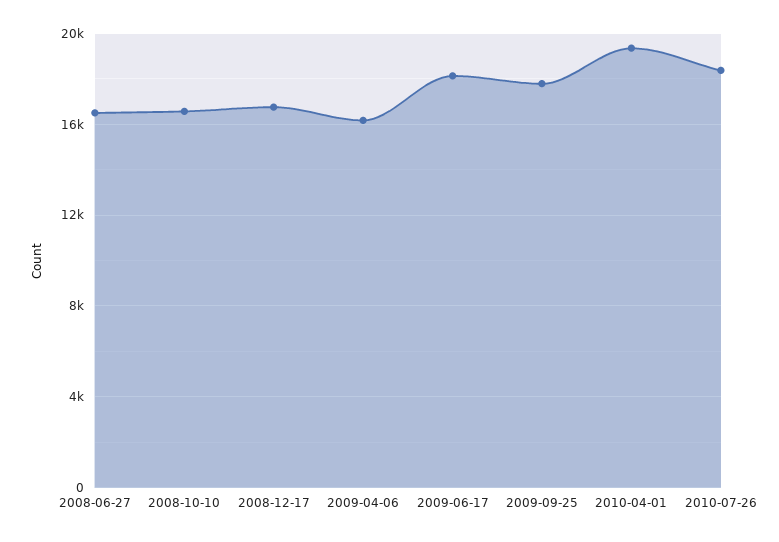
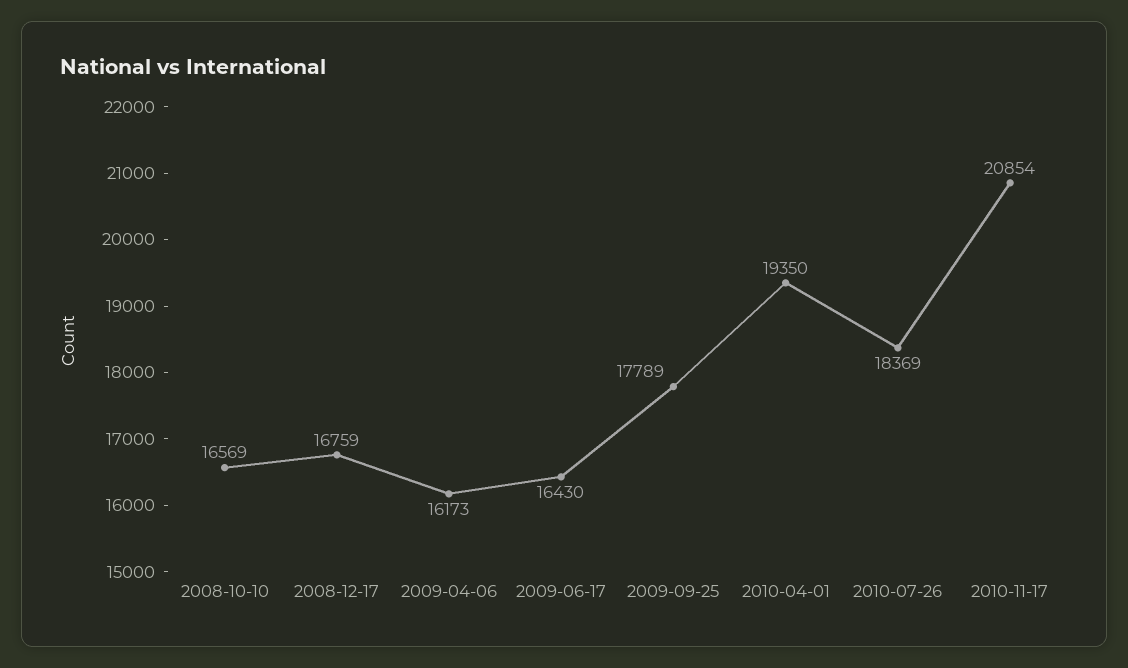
2008-06-27: 16500 -> none
2009-06-17: 18000 -> 16430
2010-11-17: none -> 20854

